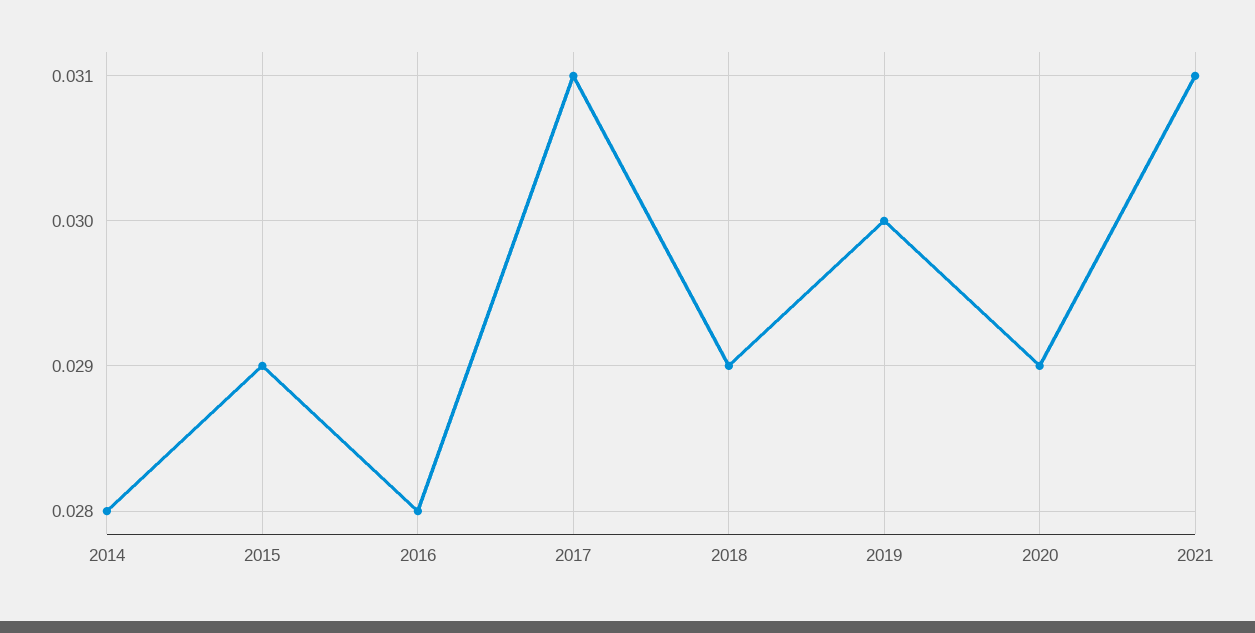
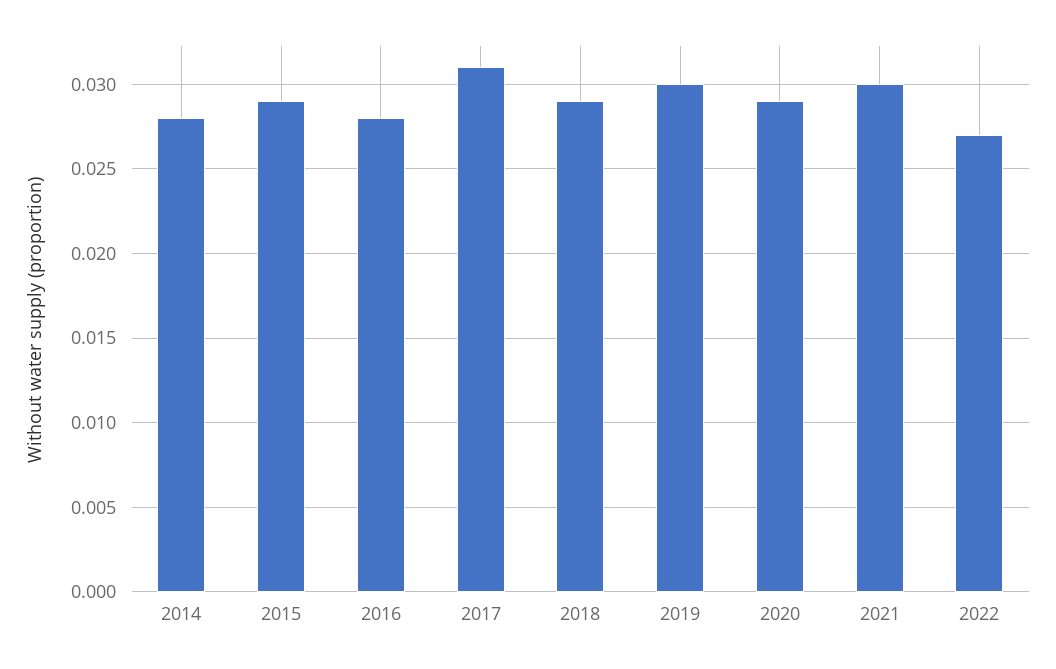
2021: 0.031 -> 0.03
2022: none -> 0.027

